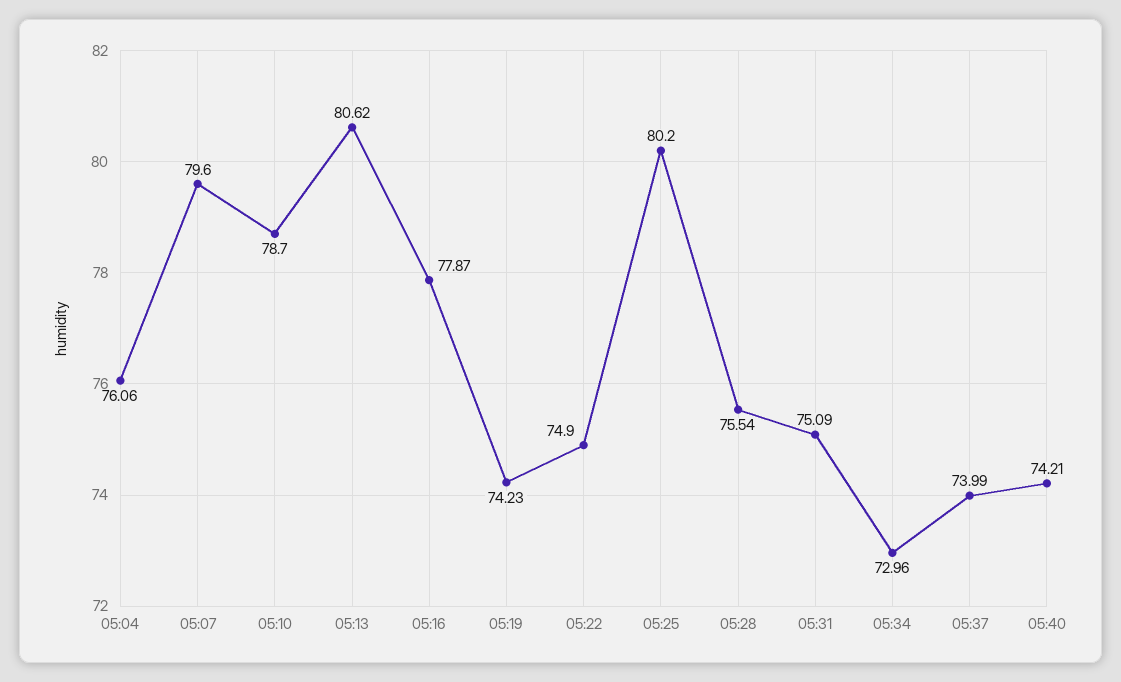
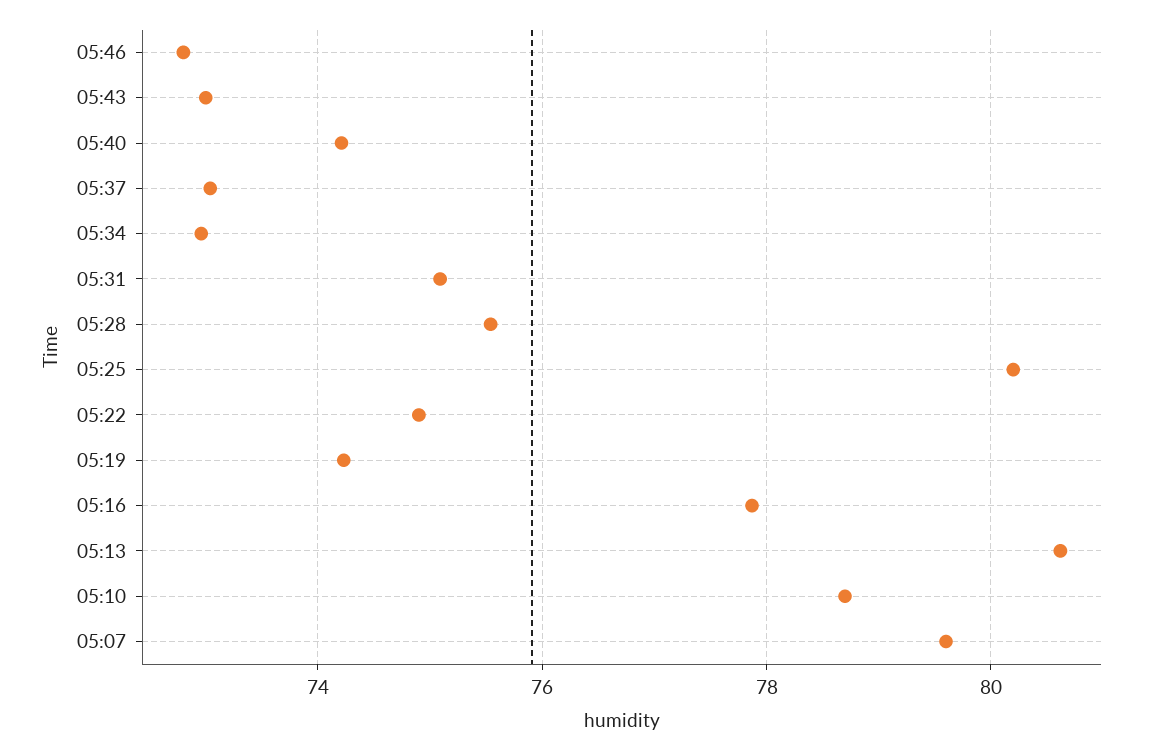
05:04: 76.06 -> none
05:37: 73.99 -> 73
05:46: none -> 72.8
05:43: none -> 73

